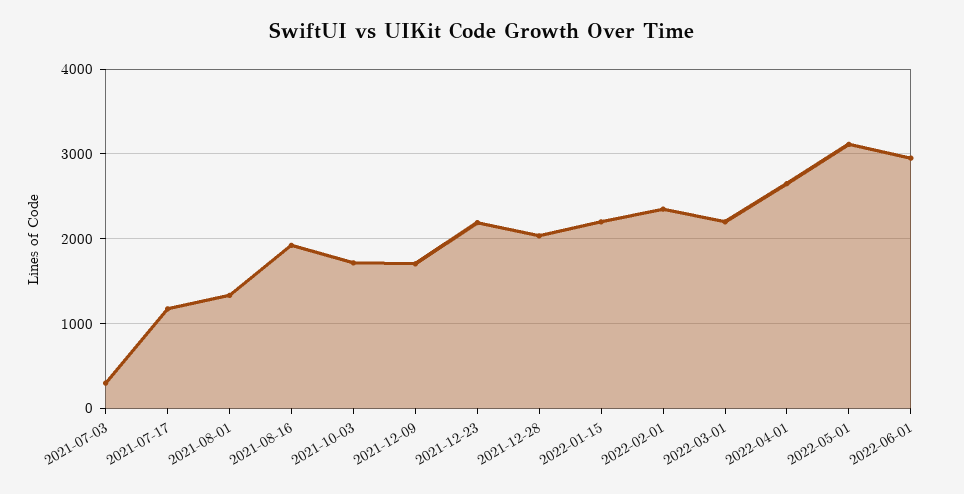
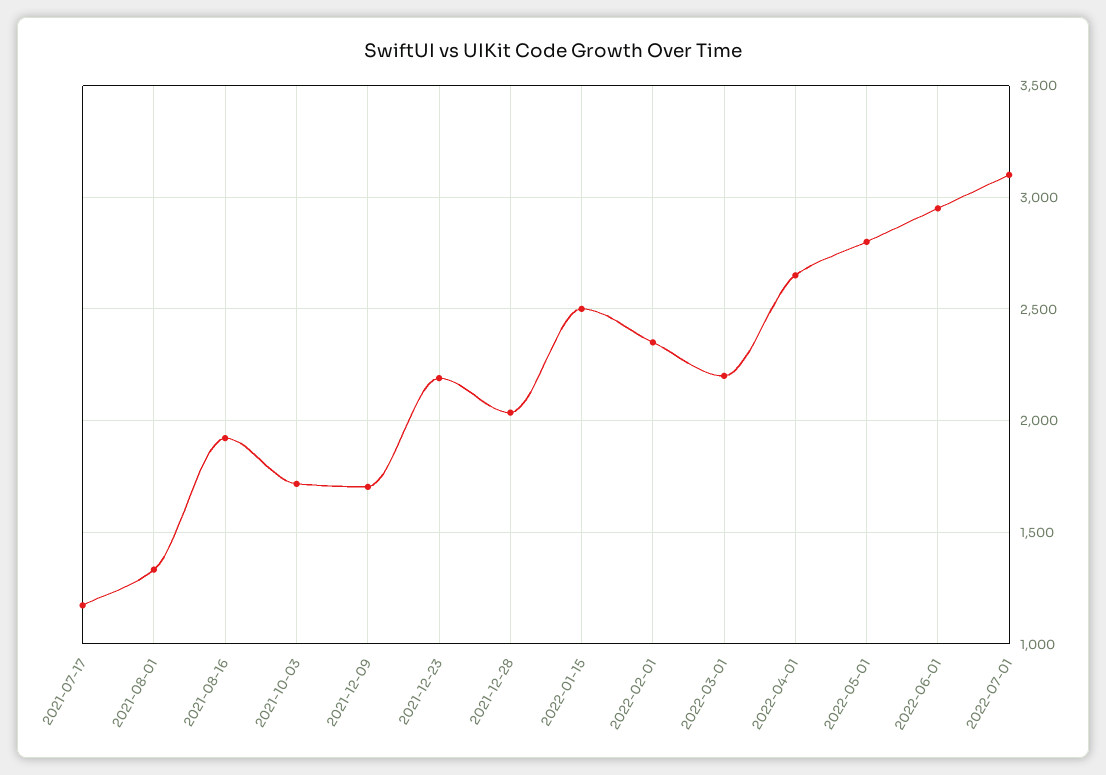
2021-07-03: 300 -> none
2022-01-15: 2200 -> 2500
2022-05-01: 3100 -> 2800
2022-07-01: none -> 3100

